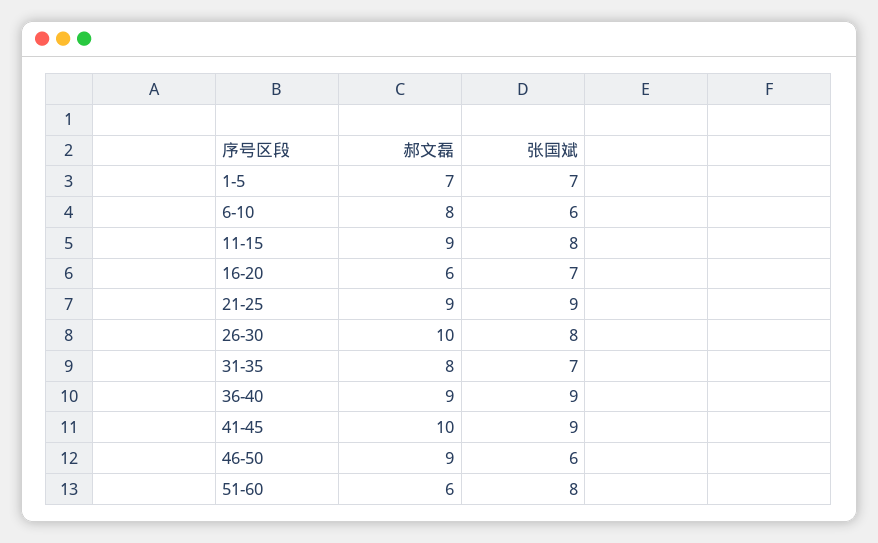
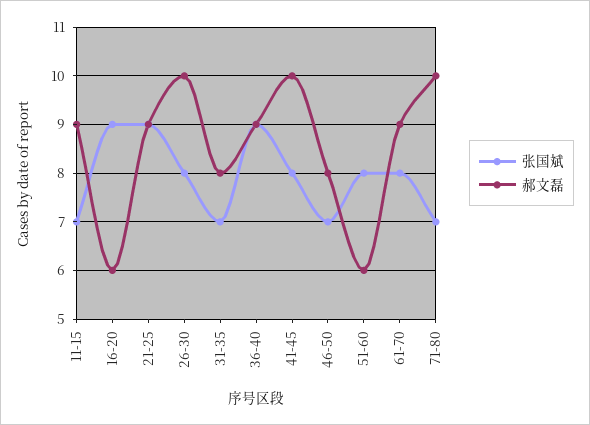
郝文磊, 1-5: 7 -> none
张国斌, 1-5: 7 -> none
郝文磊, 6-10: 8 -> none
张国斌, 6-10: 6 -> none
张国斌, 11-15: 8 -> 7
张国斌, 16-20: 7 -> 9
张国斌, 41-45: 9 -> 8
郝文磊, 46-50: 9 -> 8
张国斌, 46-50: 6 -> 7
张国斌, 61-70: none -> 8
郝文磊, 61-70: none -> 9
张国斌, 71-80: none -> 7
郝文磊, 71-80: none -> 10

